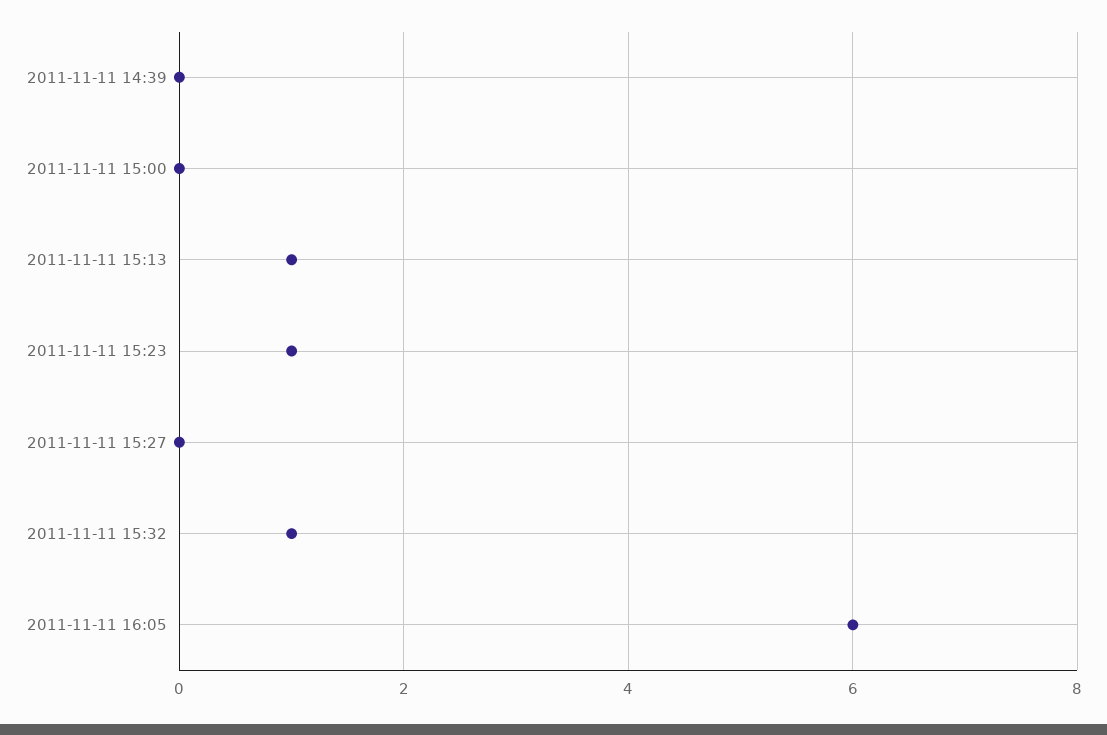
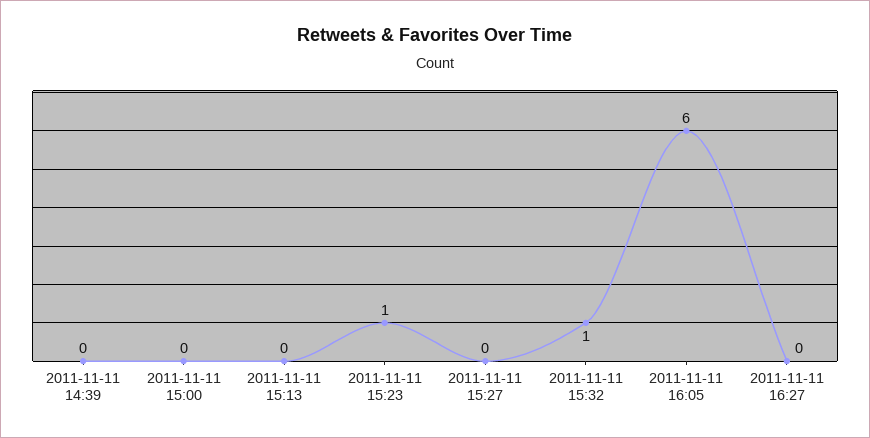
2011-11-11 15:13: 1 -> 0
2011-11-11 16:27: none -> 0

